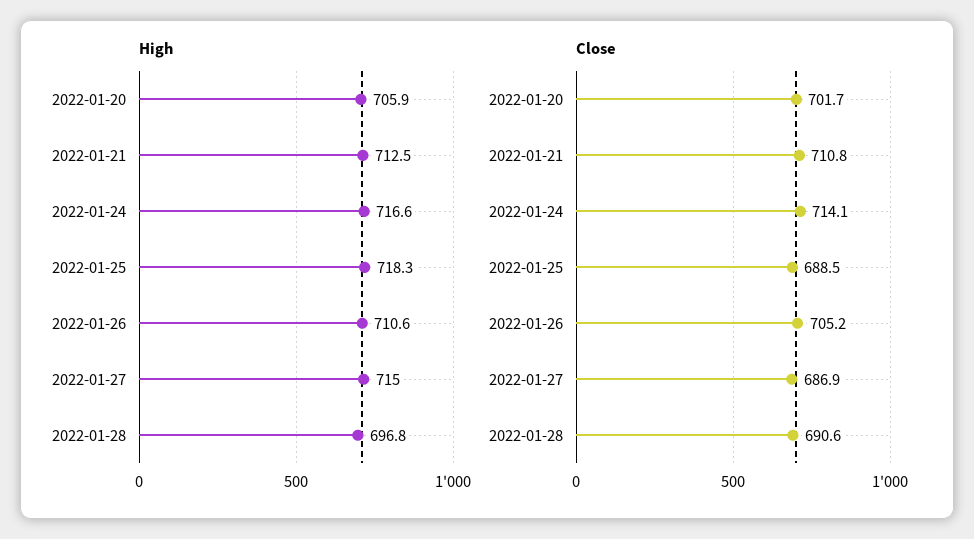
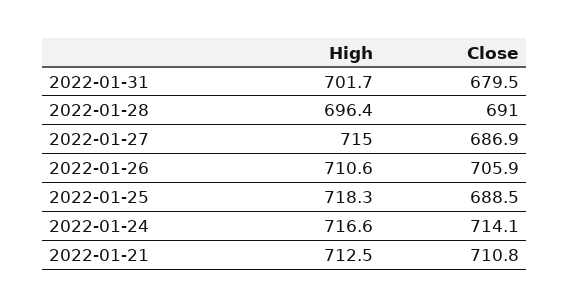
High, 2022-01-20: 705.9 -> none
High, 2022-01-28: 696.8 -> 696.4
Close, 2022-01-20: 701.7 -> none
Close, 2022-01-26: 705.2 -> 705.9
Close, 2022-01-28: 690.6 -> 691
High, 2022-01-31: none -> 701.7
Close, 2022-01-31: none -> 679.5

